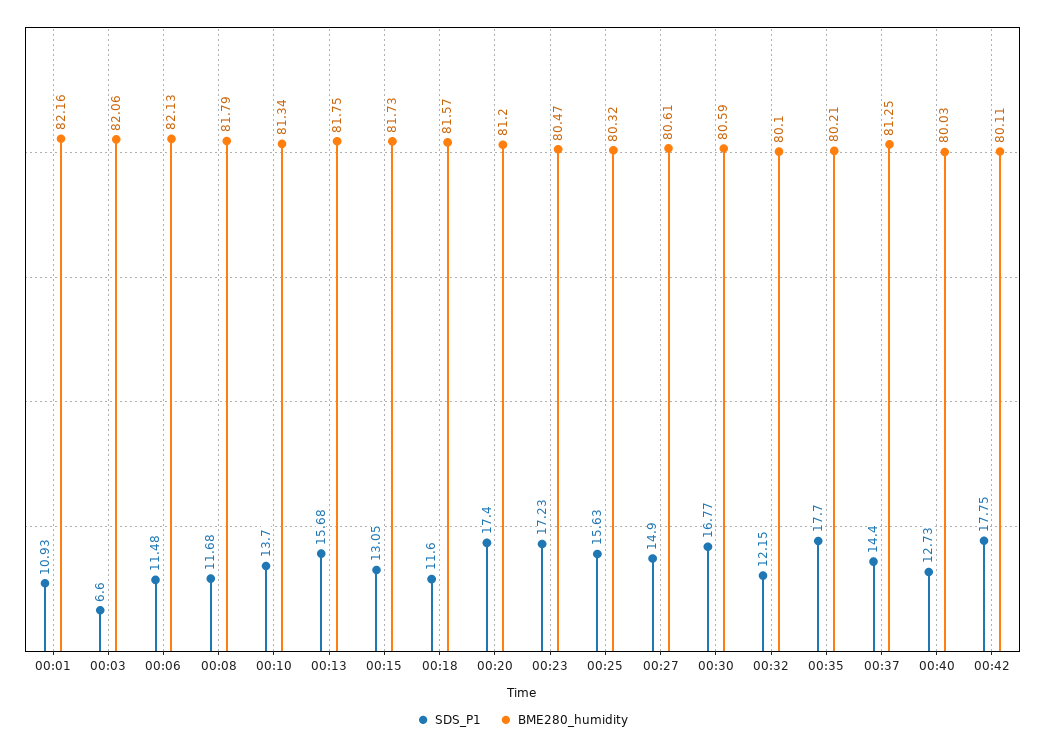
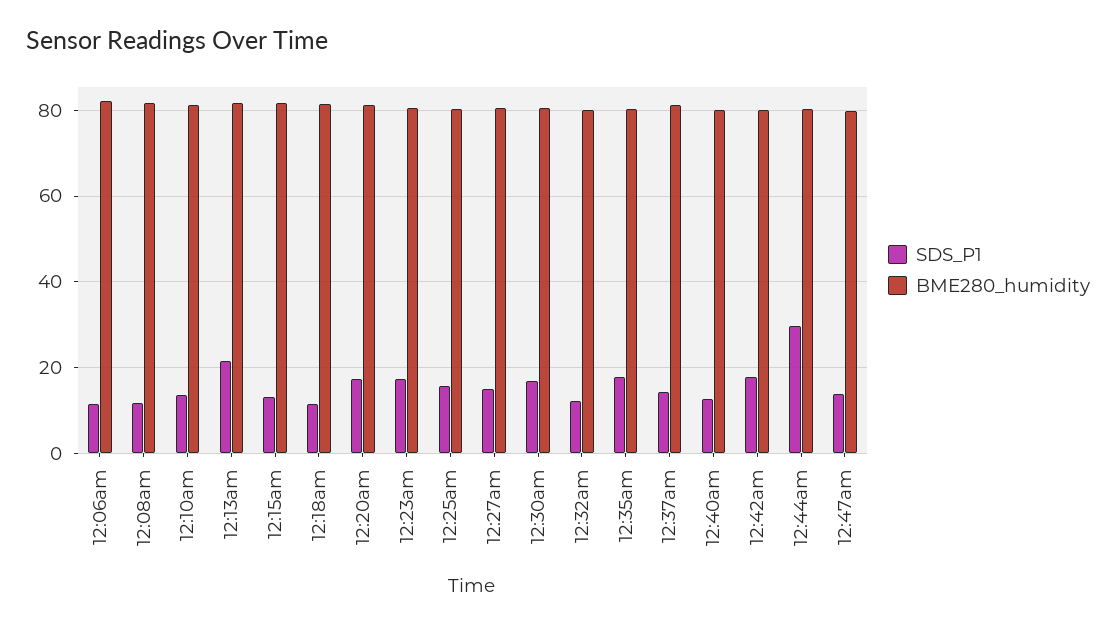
SDS_P1, 00:01: 10.93 -> none
BME280_humidity, 00:01: 82.16 -> none
SDS_P1, 00:03: 6.6 -> none
BME280_humidity, 00:03: 82.06 -> none
SDS_P1, 00:13: 15.68 -> 22
SDS_P1, 12:44am: none -> 30
BME280_humidity, 12:44am: none -> 80
SDS_P1, 12:47am: none -> 14
BME280_humidity, 12:47am: none -> 80

